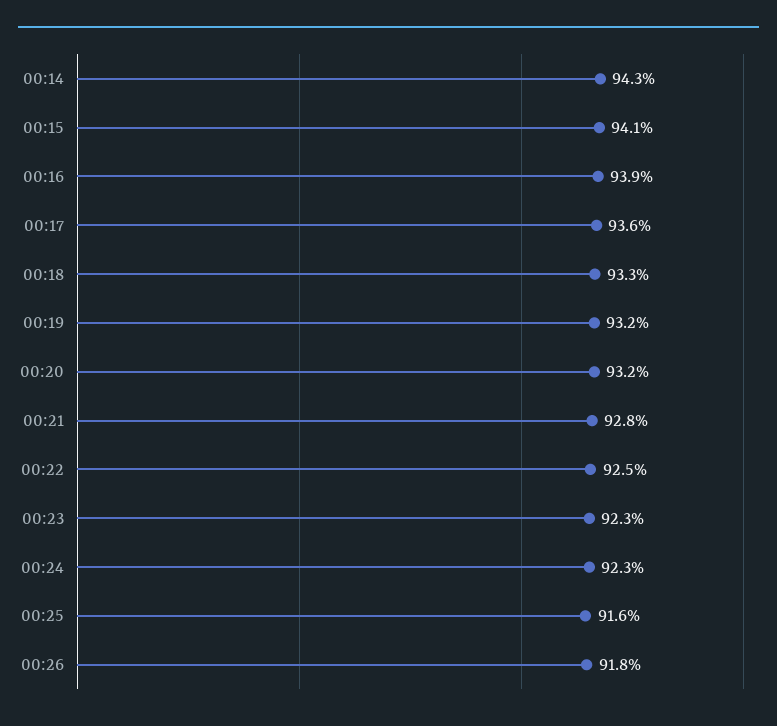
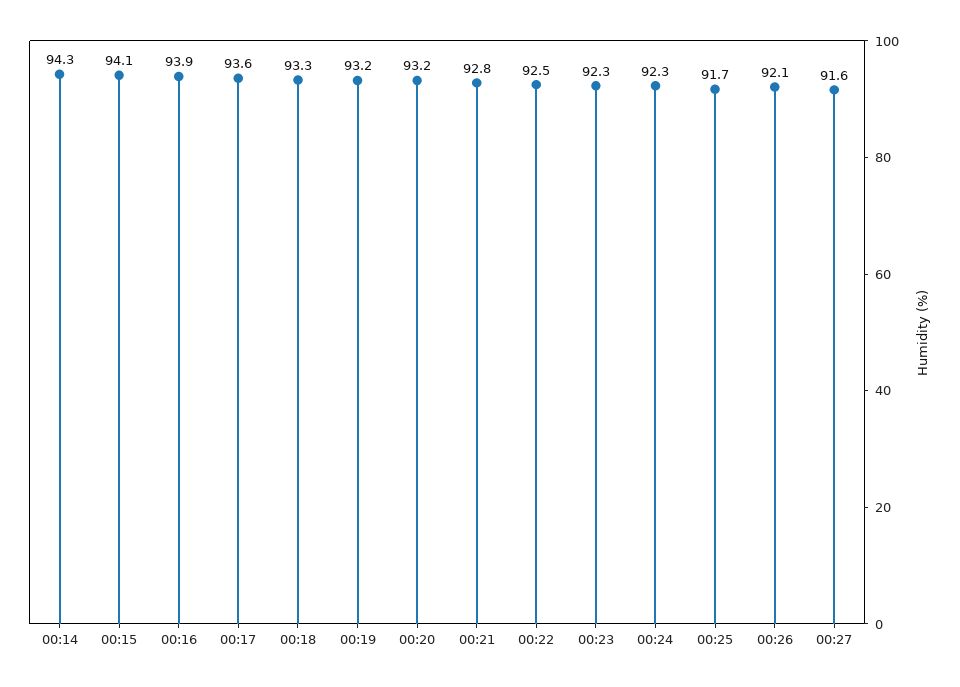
00:25: 91.6 -> 91.7
00:26: 91.8 -> 92.1
00:27: none -> 91.6

